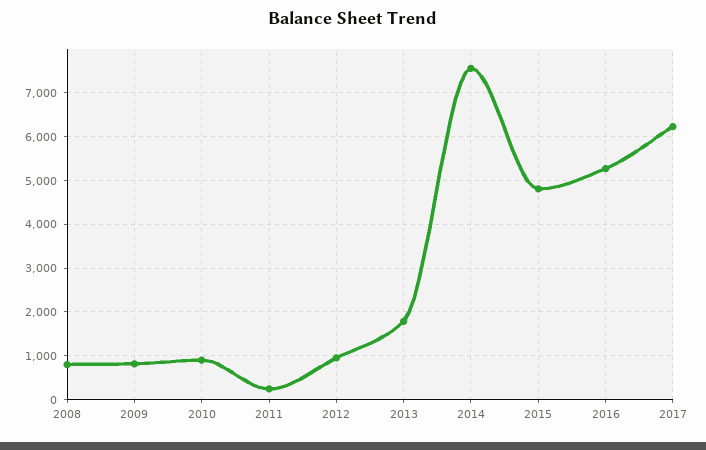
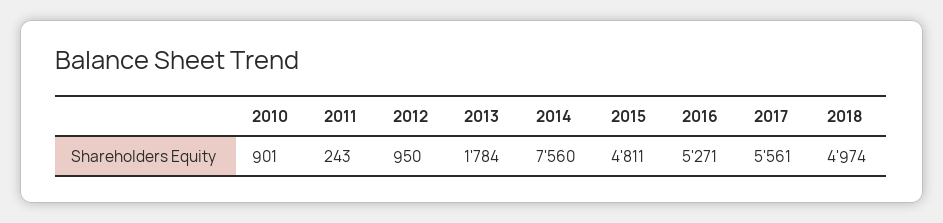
2008: 800 -> none
2009: 800 -> none
2017: 6200 -> 5561
2018: none -> 4974

